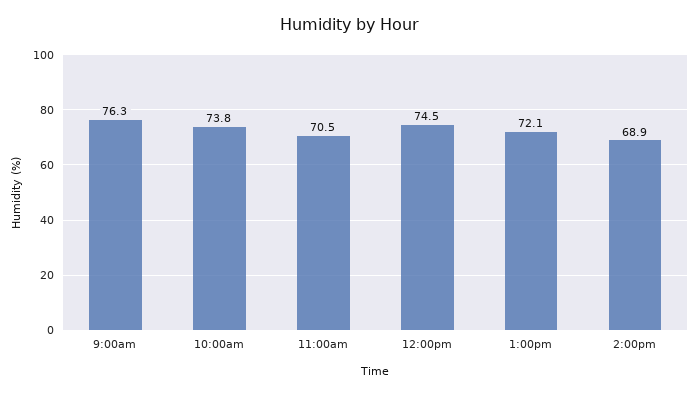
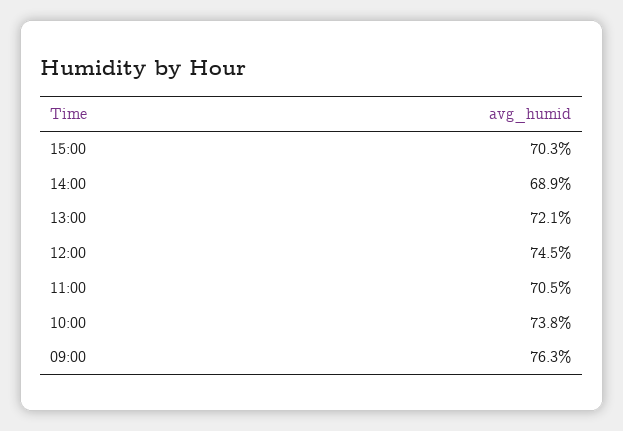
15:00: none -> 70.3

